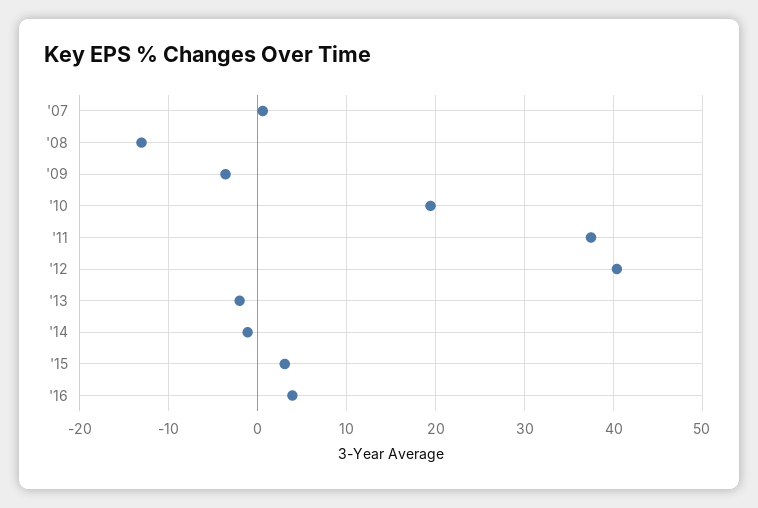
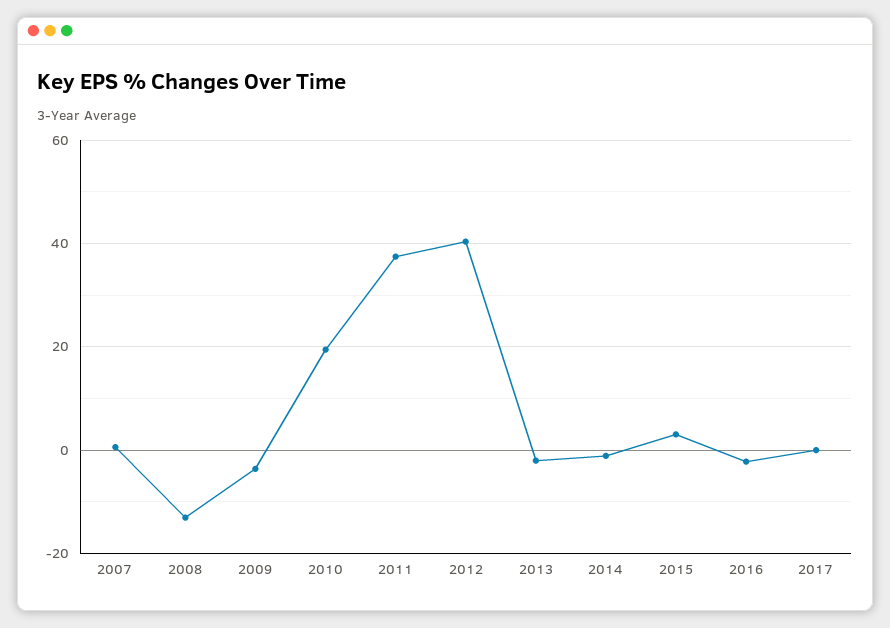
'16: 4 -> -2
2017: none -> 0

